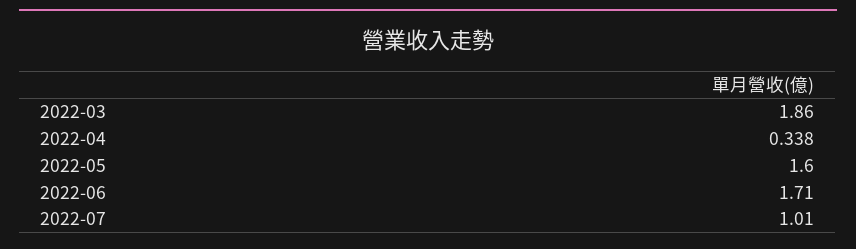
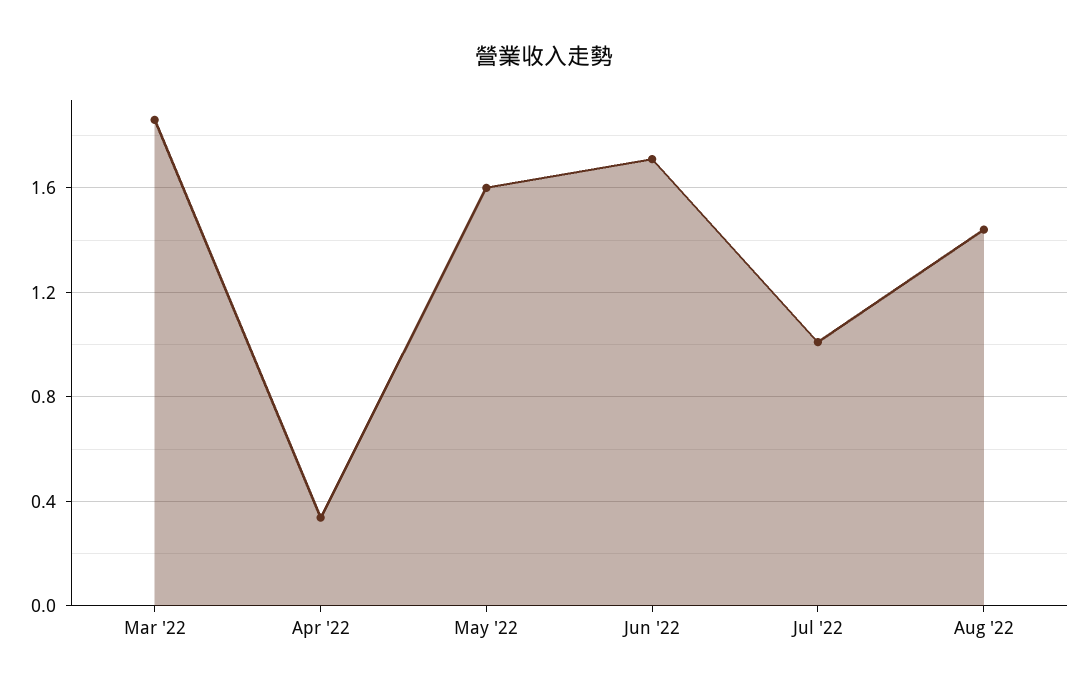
Aug '22: none -> 1.45

